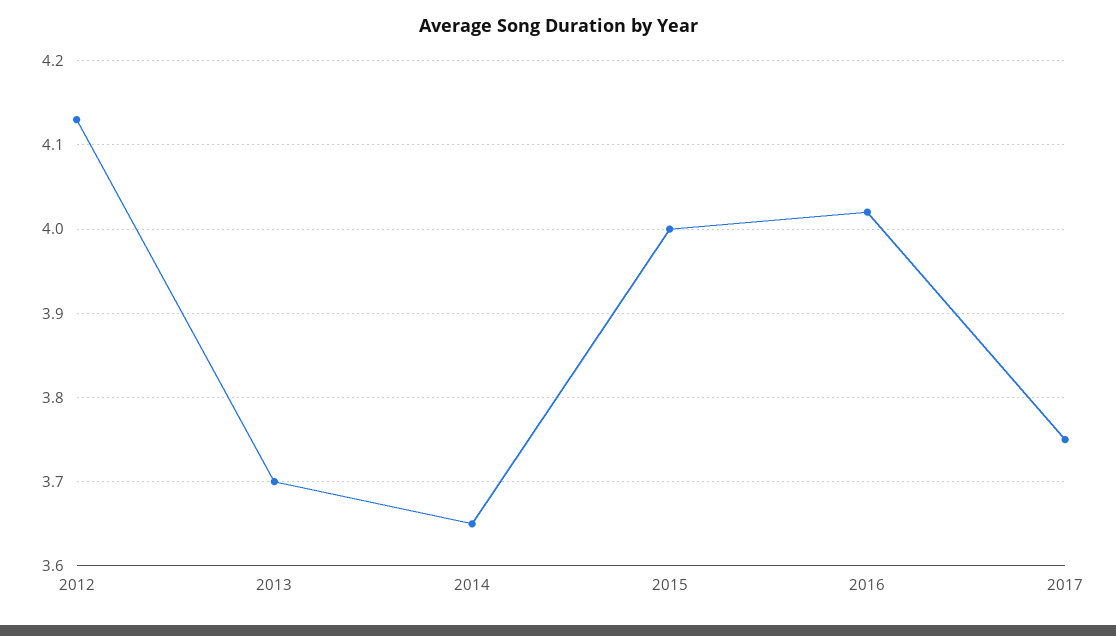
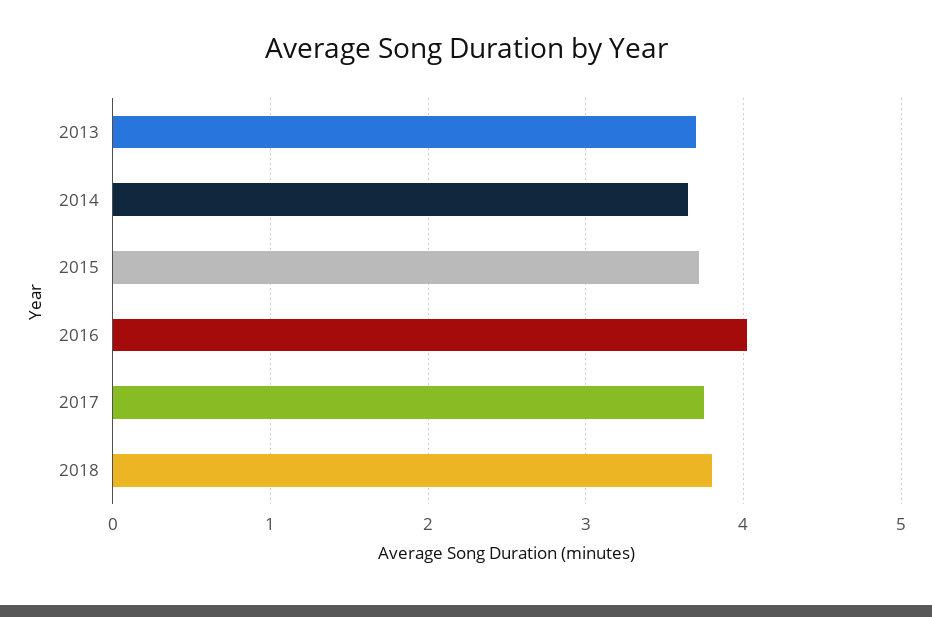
2012: 4.13 -> none
2015: 4 -> 3.7
2018: none -> 3.8

